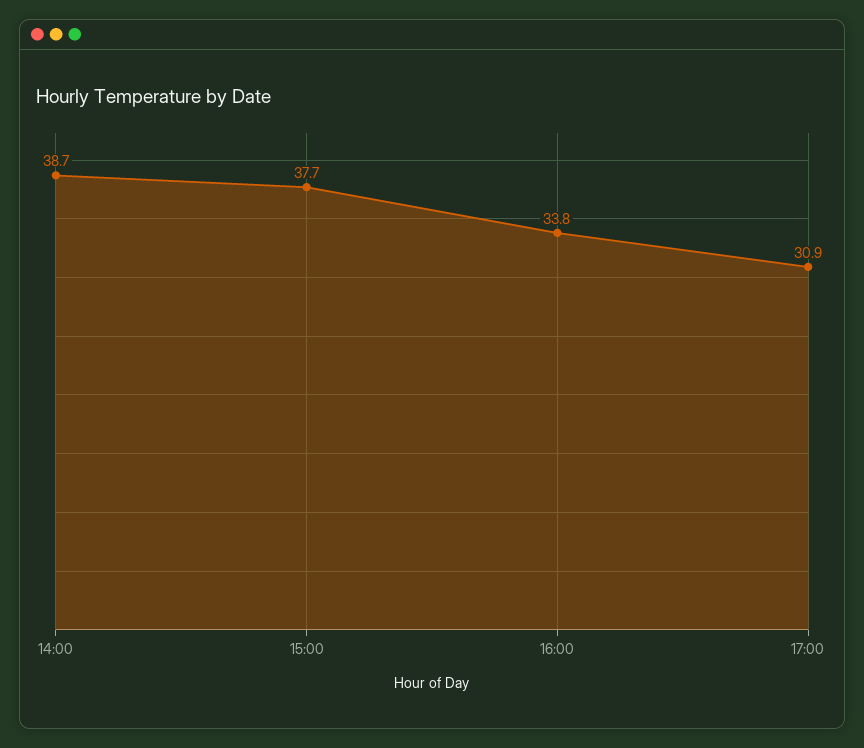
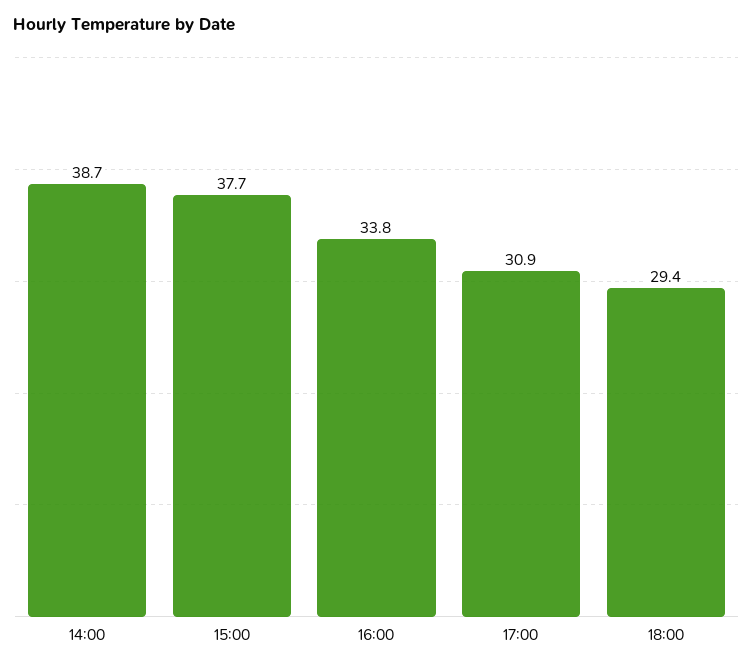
18:00: none -> 29.4

